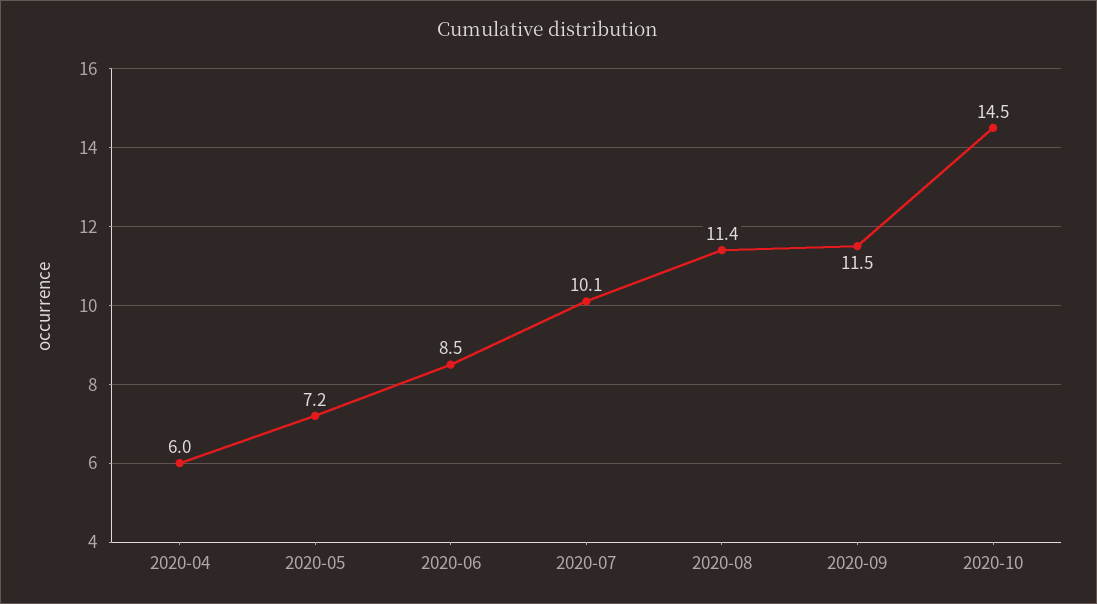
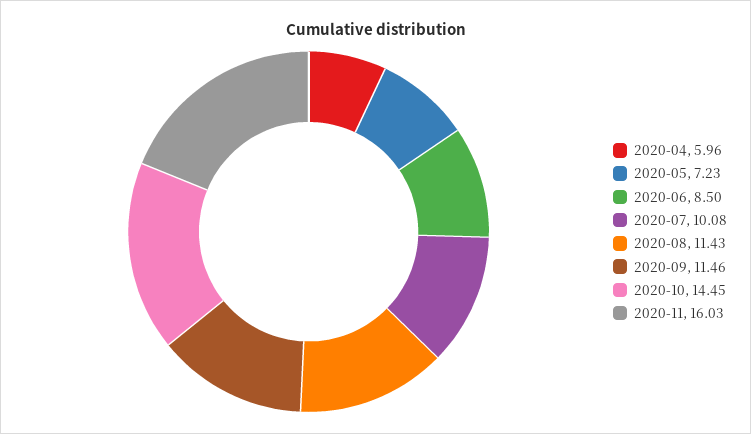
2020-11: none -> 16.03

